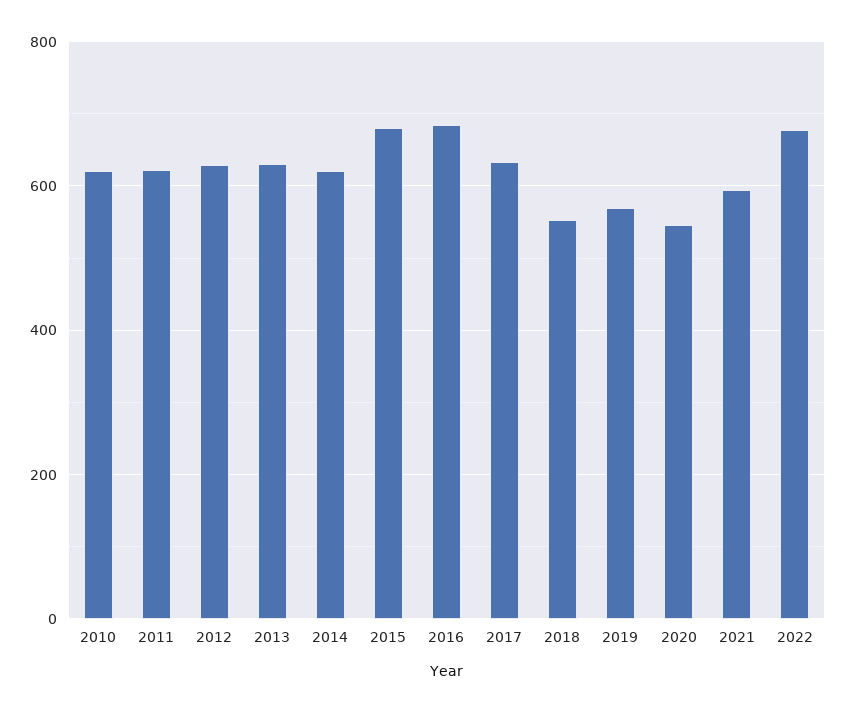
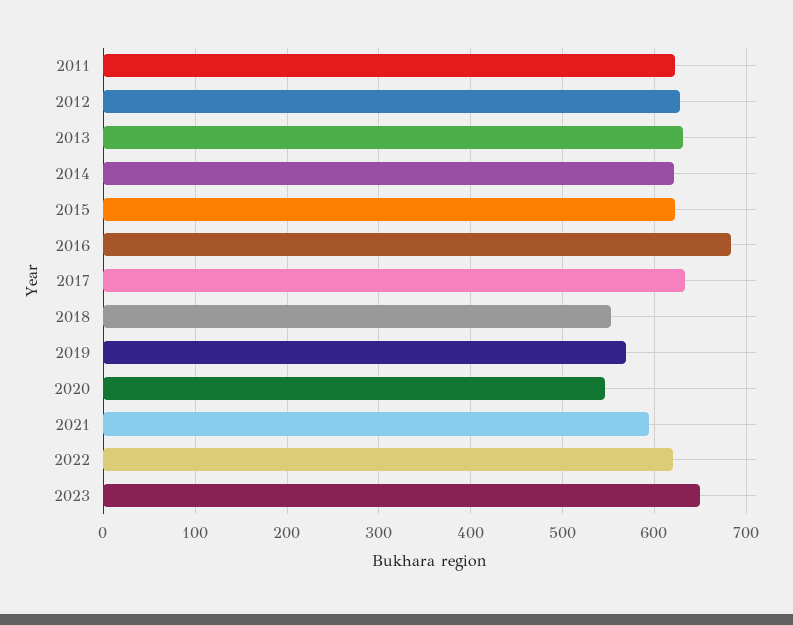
2010: 620 -> none
2015: 680 -> 620
2022: 680 -> 620
2023: none -> 650

